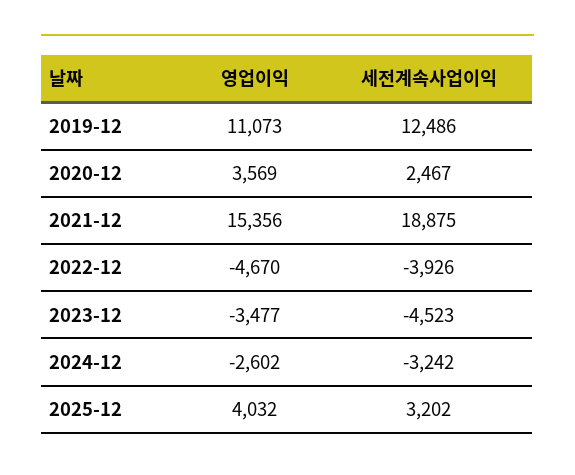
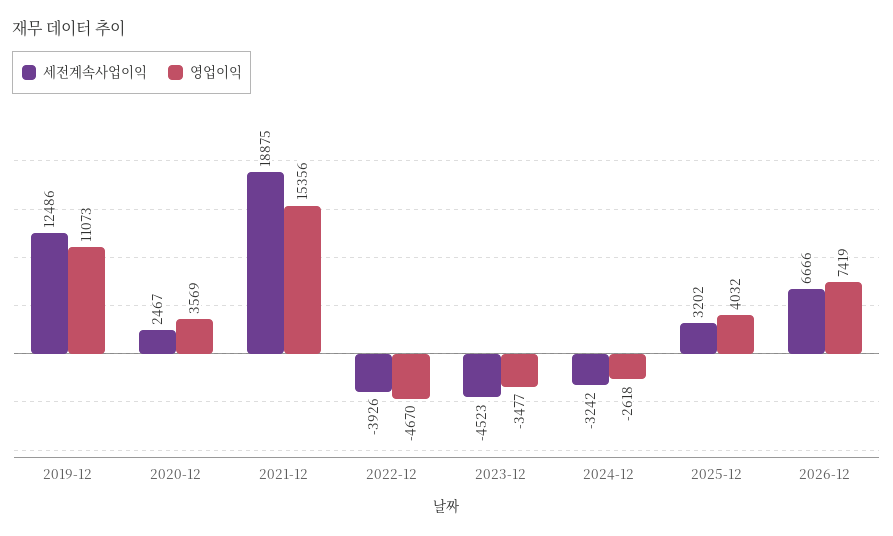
영업이익, 2024-12: -2602 -> -2618
세전계속사업이익, 2026-12: none -> 6666
영업이익, 2026-12: none -> 7419

